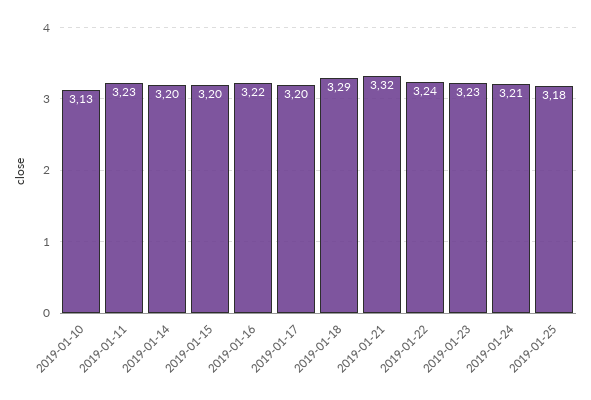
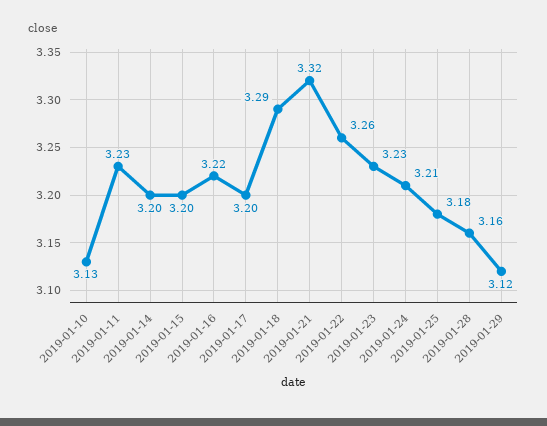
2019-01-22: 3.24 -> 3.26
2019-01-28: none -> 3.16
2019-01-29: none -> 3.12

